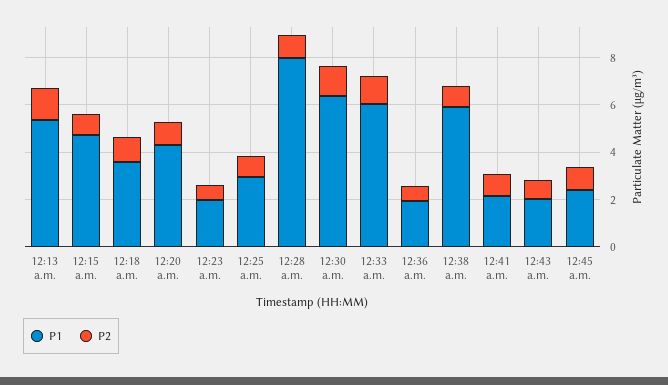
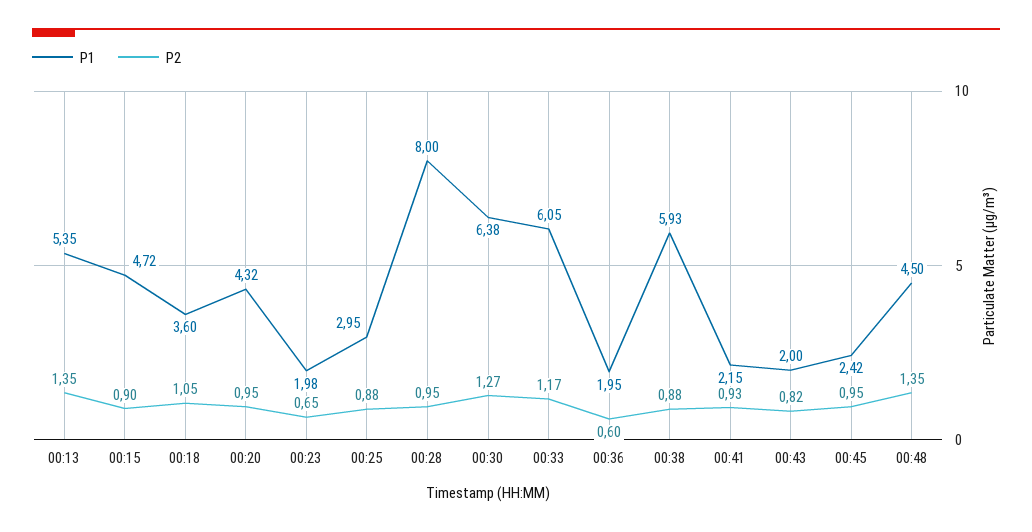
P1, 00:48: none -> 4.5
P2, 00:48: none -> 1.35

